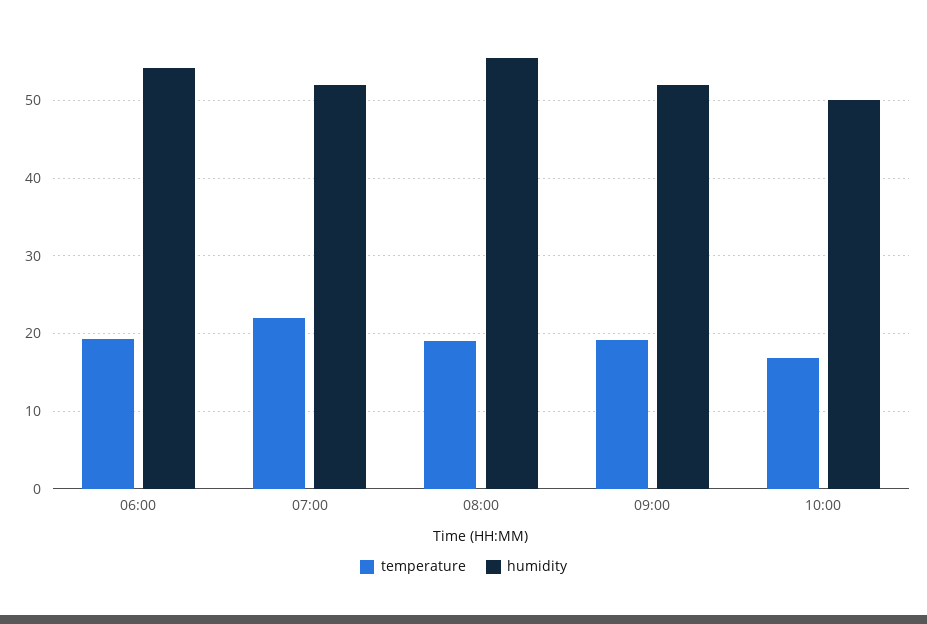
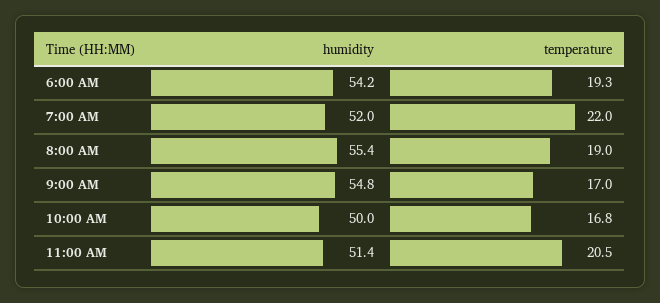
temperature, 09:00: 19 -> 17
humidity, 09:00: 52 -> 54.8
humidity, 11:00 AM: none -> 51.4
temperature, 11:00 AM: none -> 20.5

